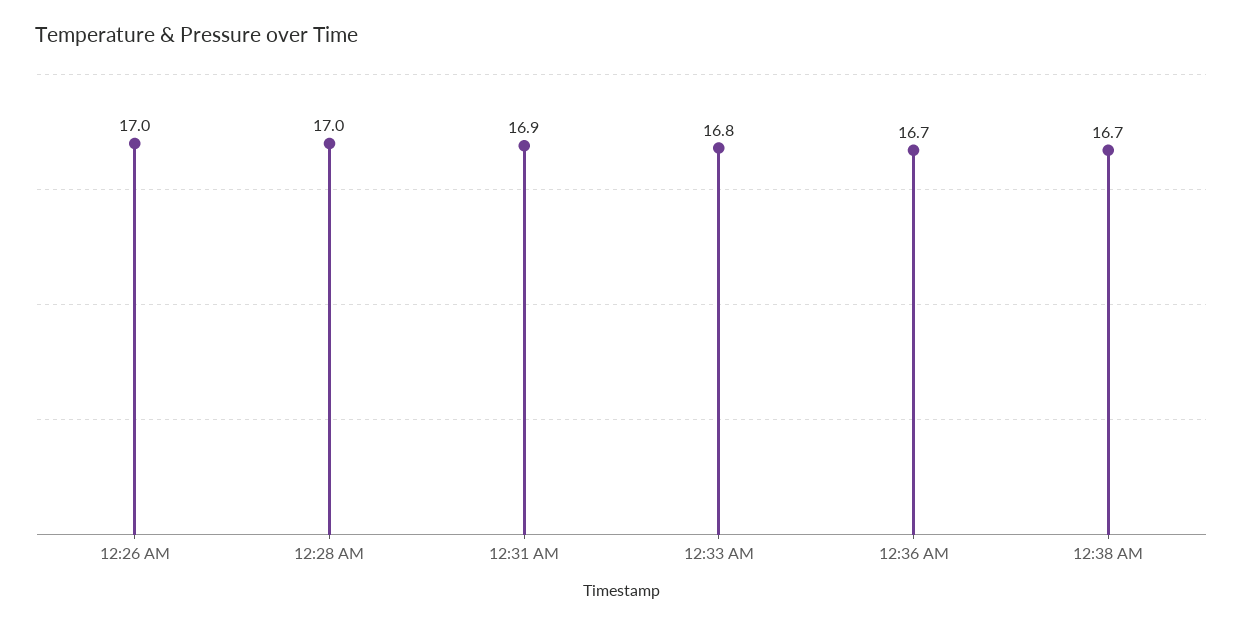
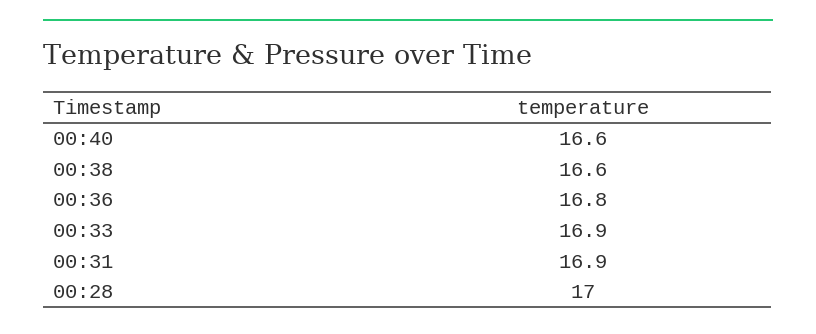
12:26 AM: 17 -> none
12:33 AM: 16.8 -> 16.9
12:36 AM: 16.7 -> 16.8
12:38 AM: 16.7 -> 16.6
00:40: none -> 16.6

